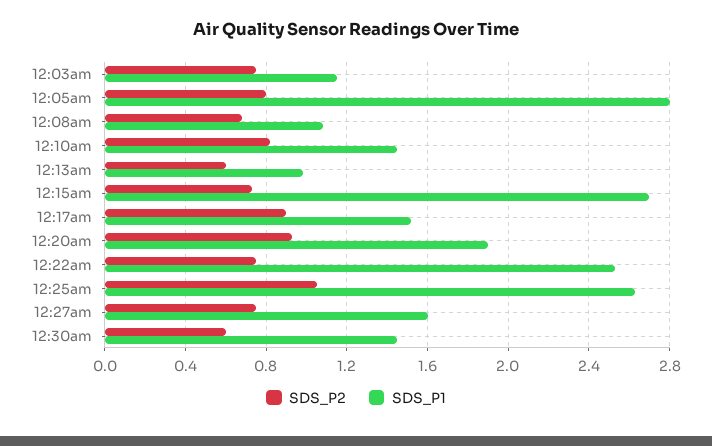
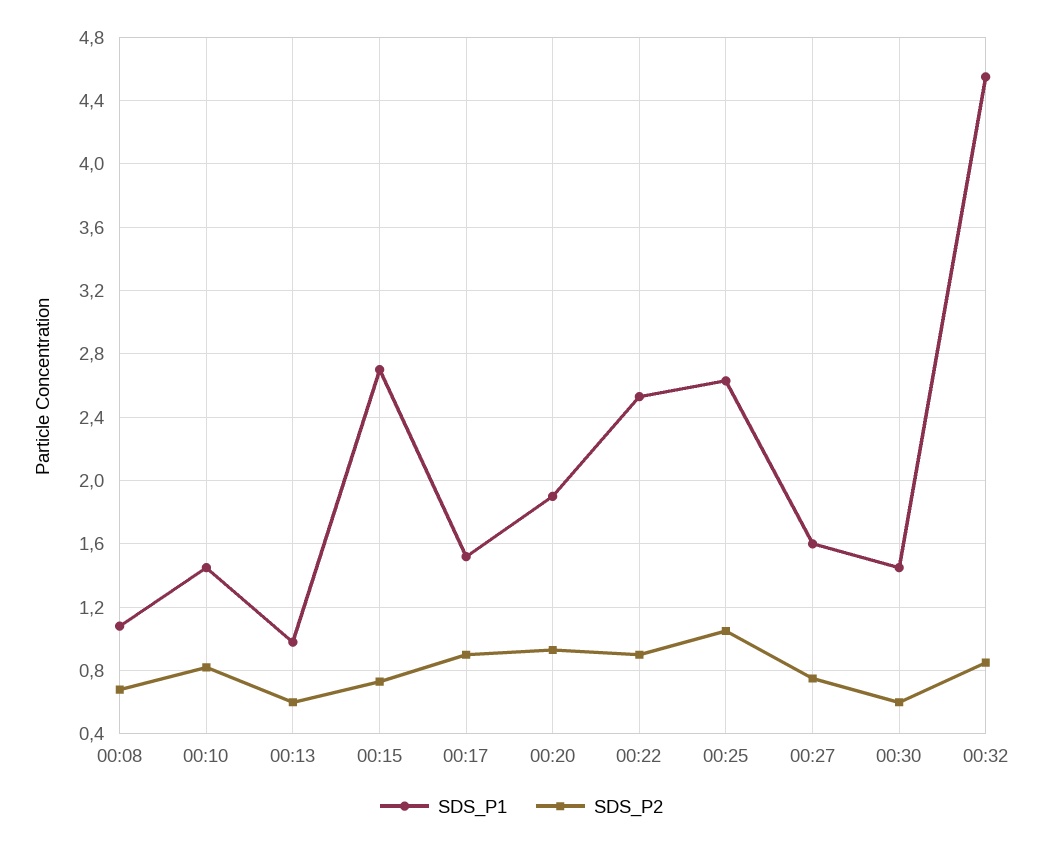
SDS_P2, 12:03am: 0.75 -> none
SDS_P1, 12:03am: 1.15 -> none
SDS_P2, 12:05am: 0.8 -> none
SDS_P1, 12:05am: 2.8 -> none
SDS_P2, 12:22am: 0.75 -> 0.9
SDS_P1, 00:32: none -> 4.55
SDS_P2, 00:32: none -> 0.85

